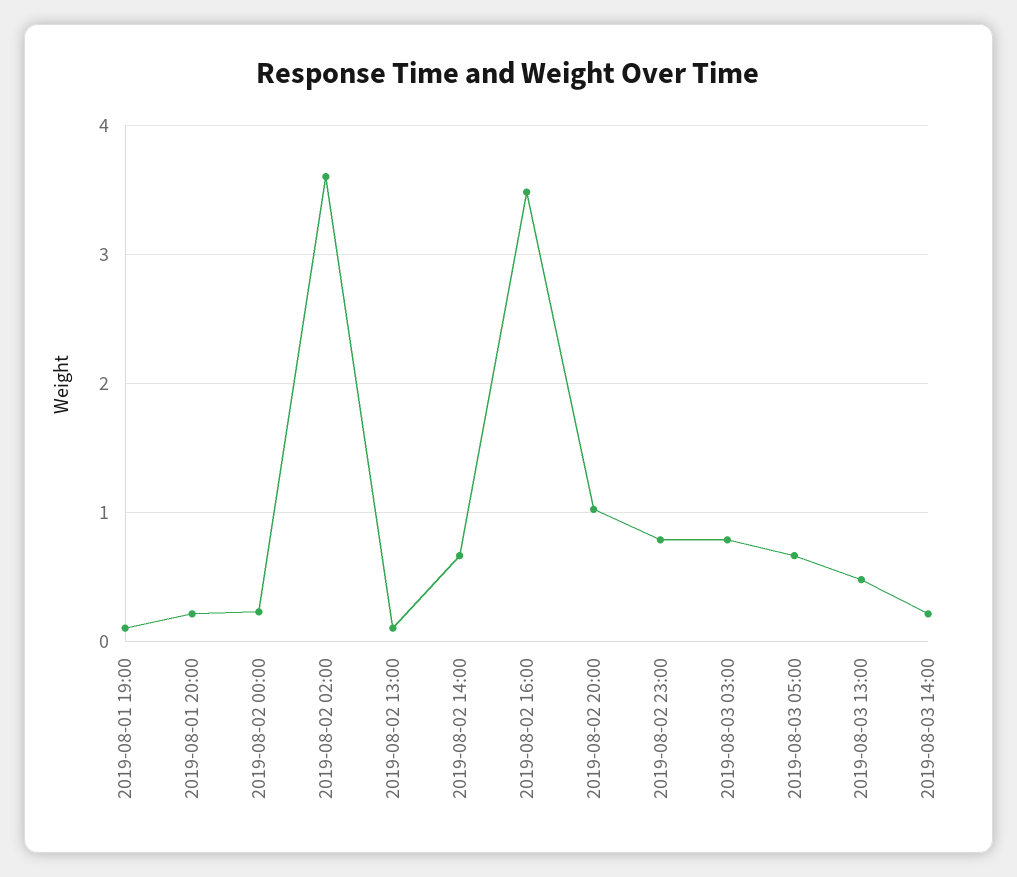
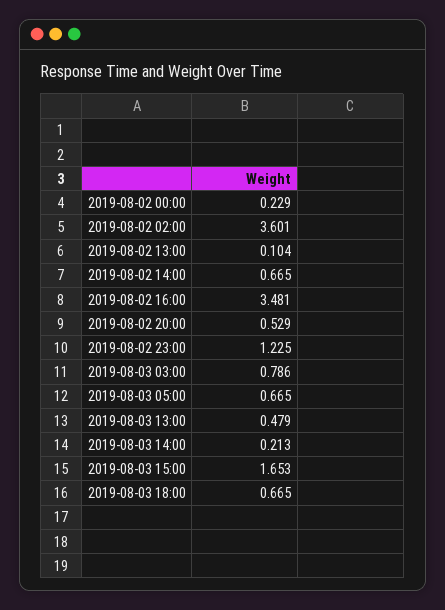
2019-08-01 19:00: 0.1 -> none
2019-08-01 20:00: 0.2 -> none
2019-08-02 20:00: 1 -> 0.529
2019-08-02 23:00: 0.8 -> 1.225
2019-08-03 15:00: none -> 1.653
2019-08-03 18:00: none -> 0.665

